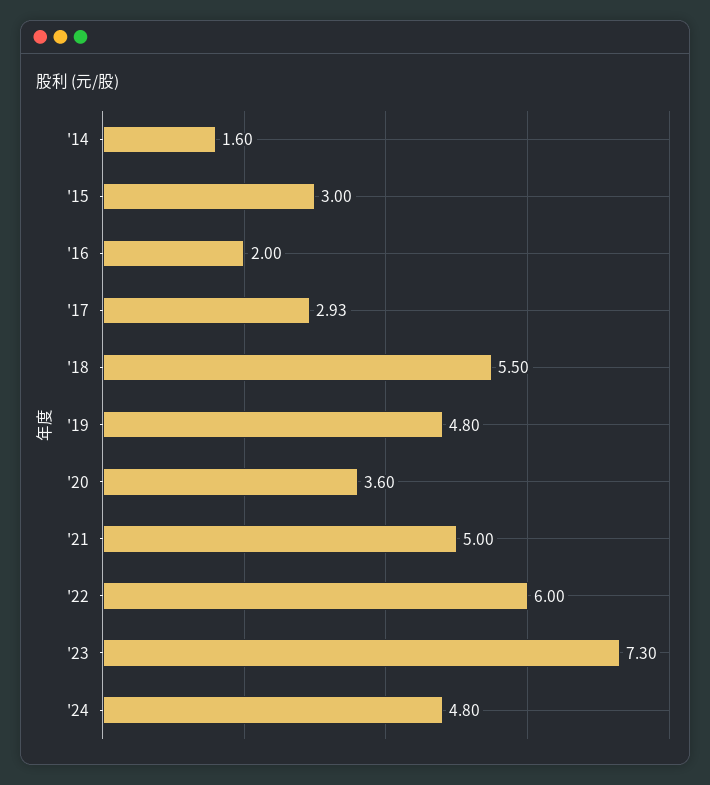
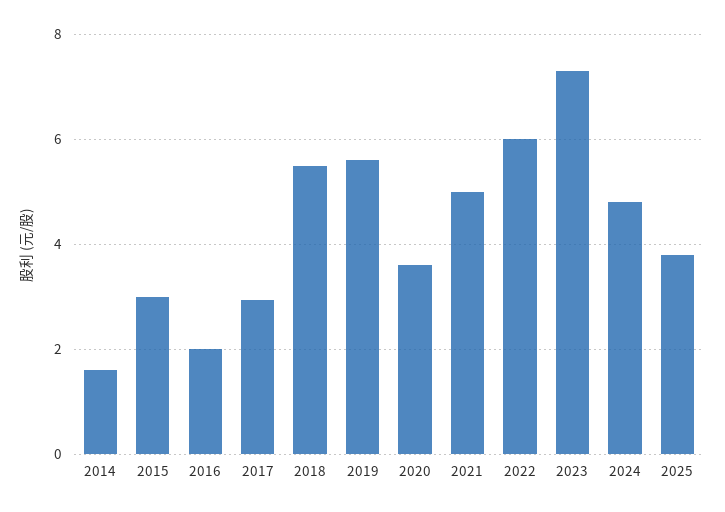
'19: 4.8 -> 5.6
2025: none -> 3.8

